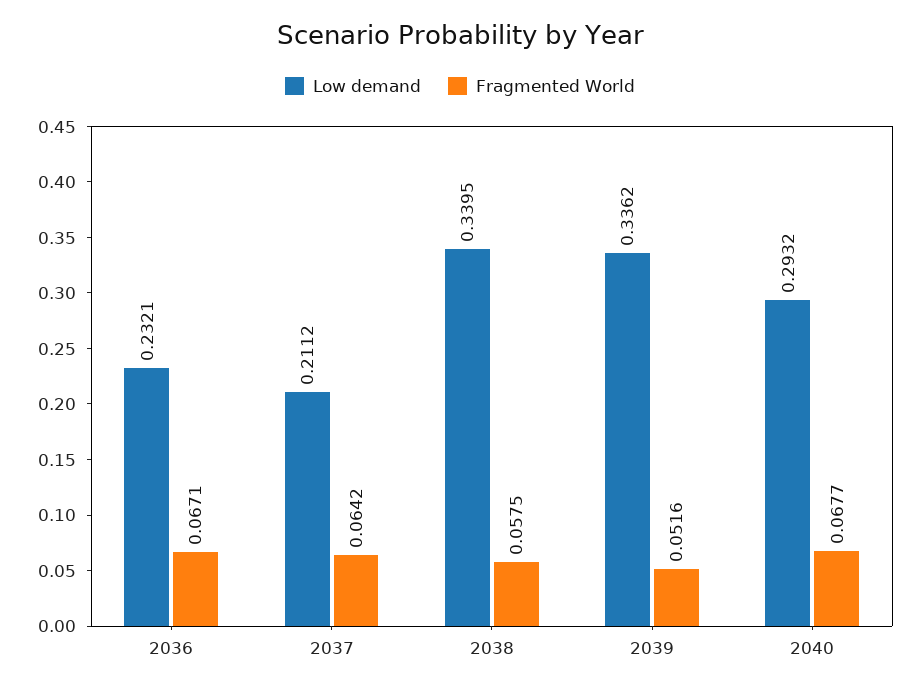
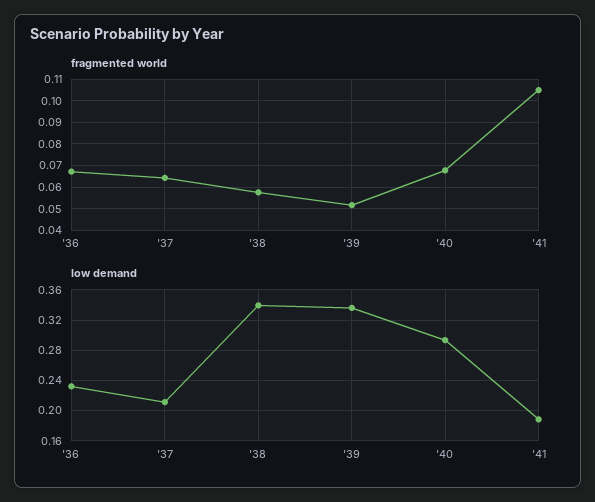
Fragmented World, '41: none -> 0.105
Low demand, '41: none -> 0.19

